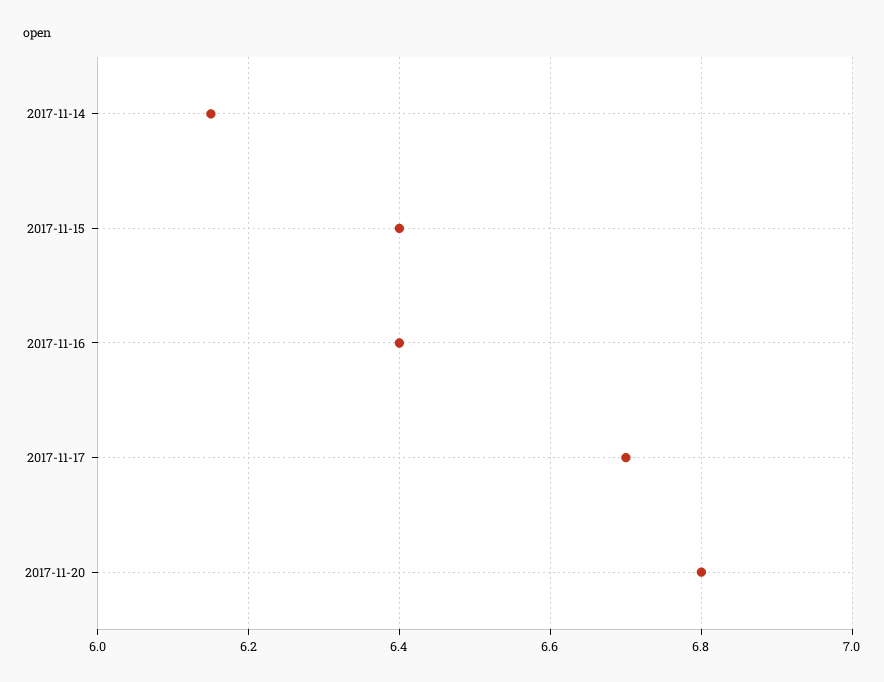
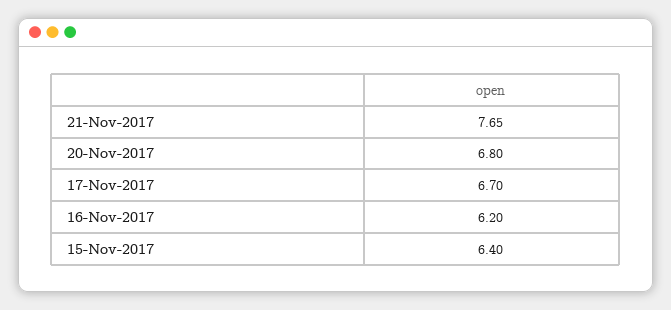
2017-11-14: 6.15 -> none
2017-11-16: 6.4 -> 6.2
21-Nov-2017: none -> 7.65

